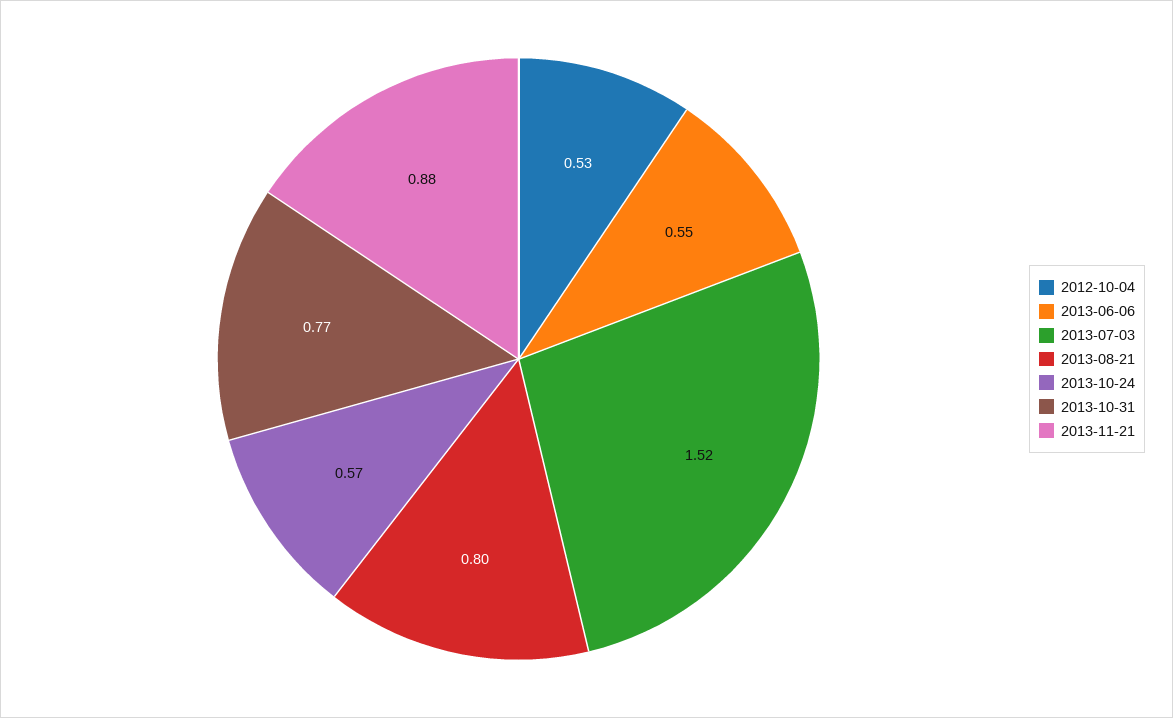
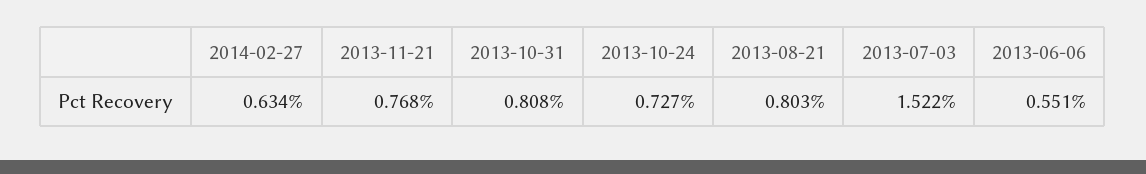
2012-10-04: 0.53 -> none
2013-10-24: 0.57 -> 0.727
2013-10-31: 0.77 -> 0.808
2013-11-21: 0.88 -> 0.768
2014-02-27: none -> 0.634

